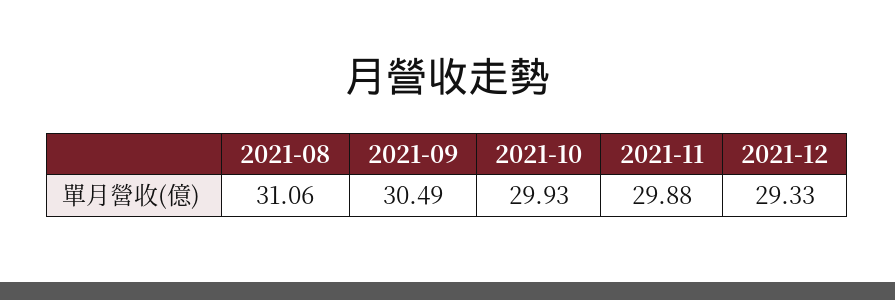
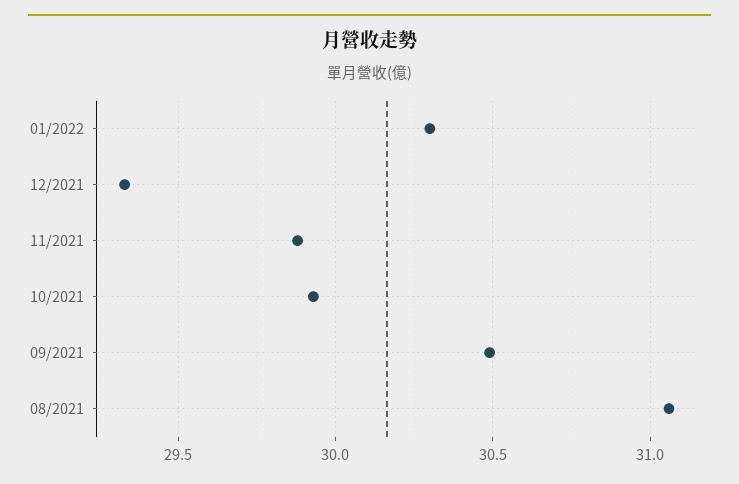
01/2022: none -> 30.3

